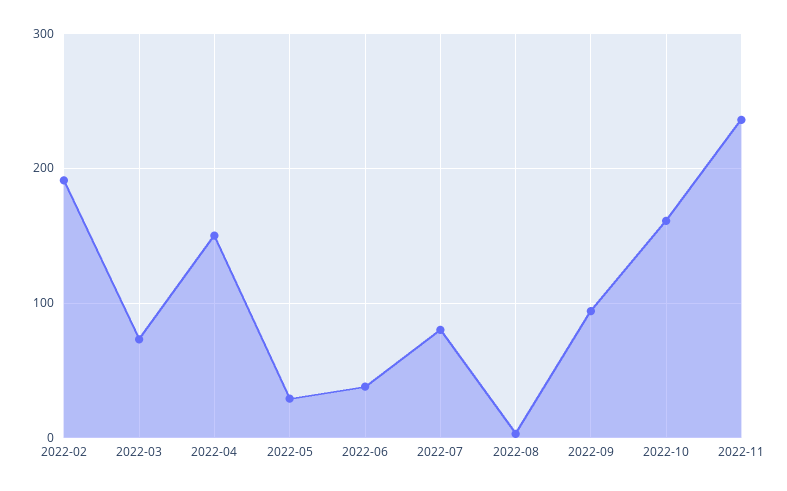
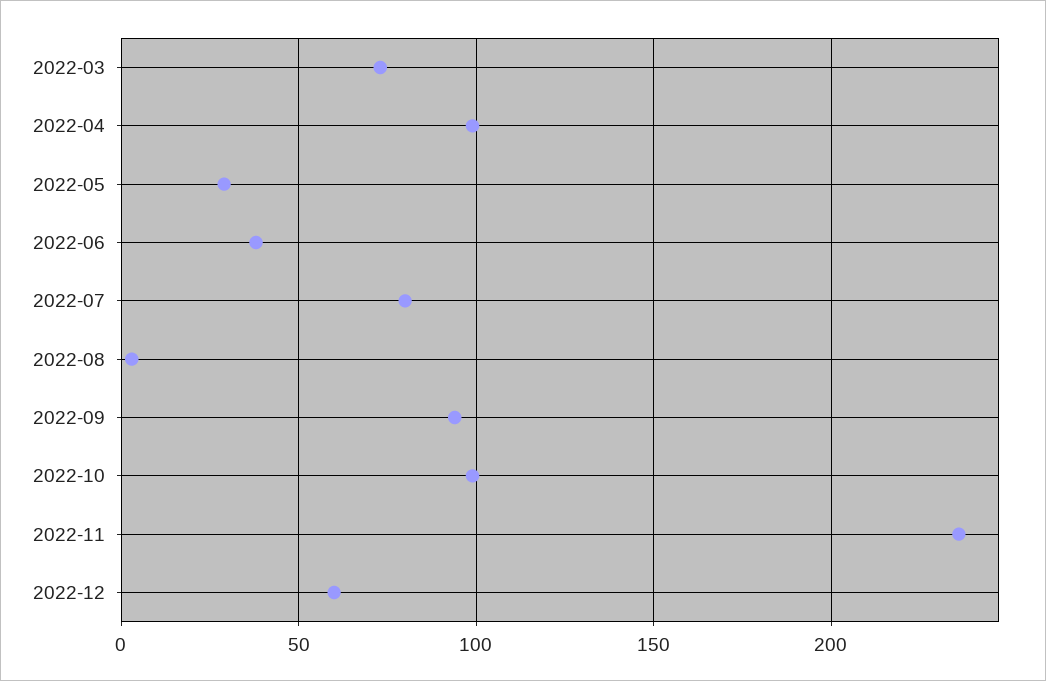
2022-02: 190 -> none
2022-04: 150 -> 100
2022-10: 160 -> 100
2022-12: none -> 60

